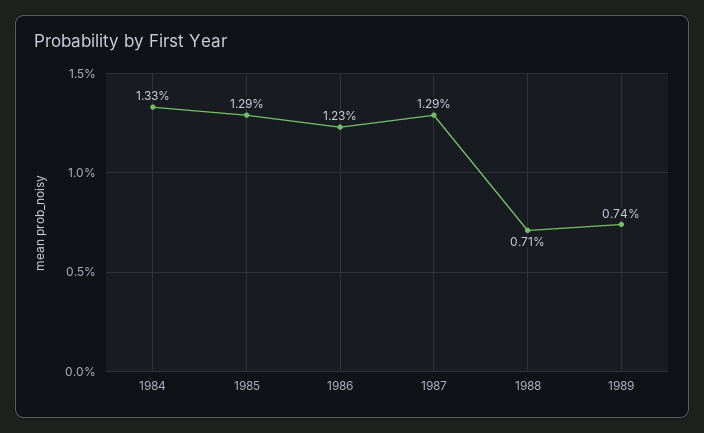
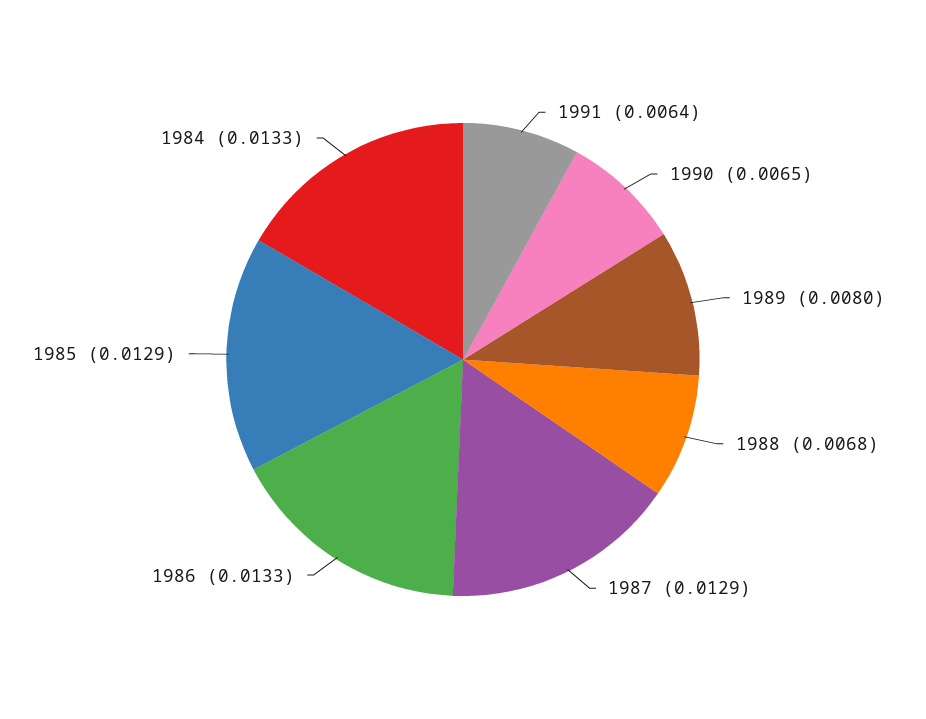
1986: 0.0123 -> 0.0133
1988: 0.0071 -> 0.0068
1989: 0.0074 -> 0.008
1991: none -> 0.0064
1990: none -> 0.0065

